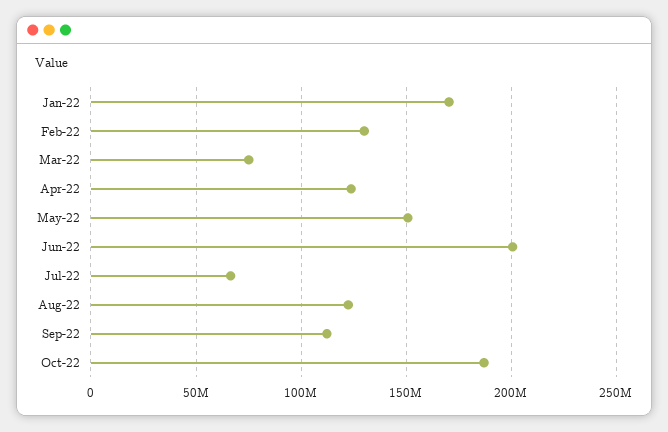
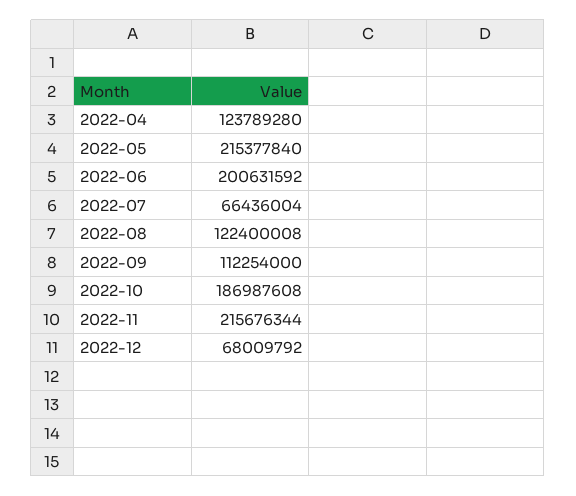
Jan-22: 170000000 -> none
Feb-22: 130000000 -> none
Mar-22: 75000000 -> none
May-22: 150000000 -> 215377840
2022-11: none -> 215676344
2022-12: none -> 68009792

